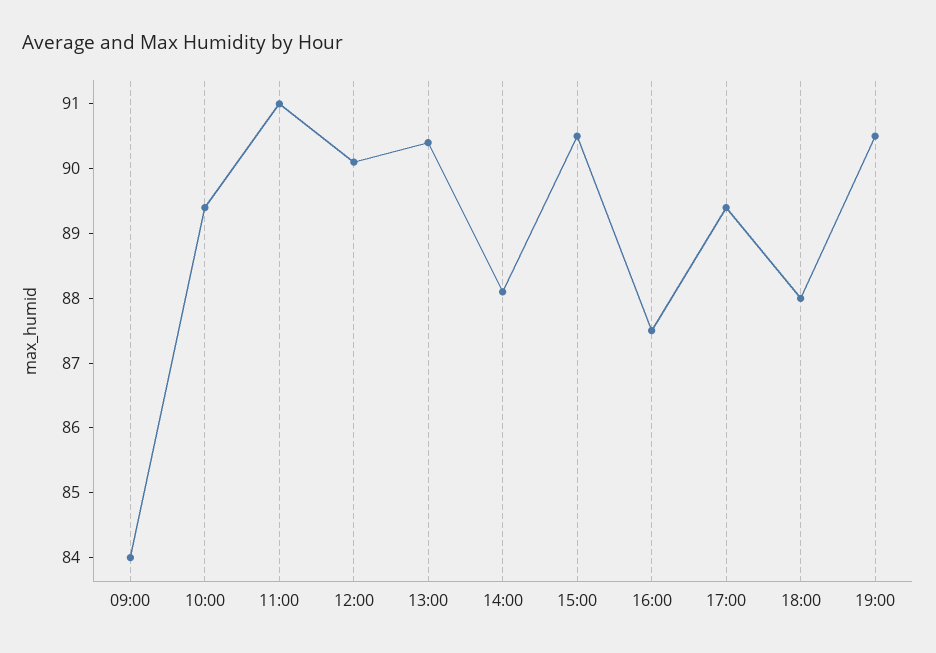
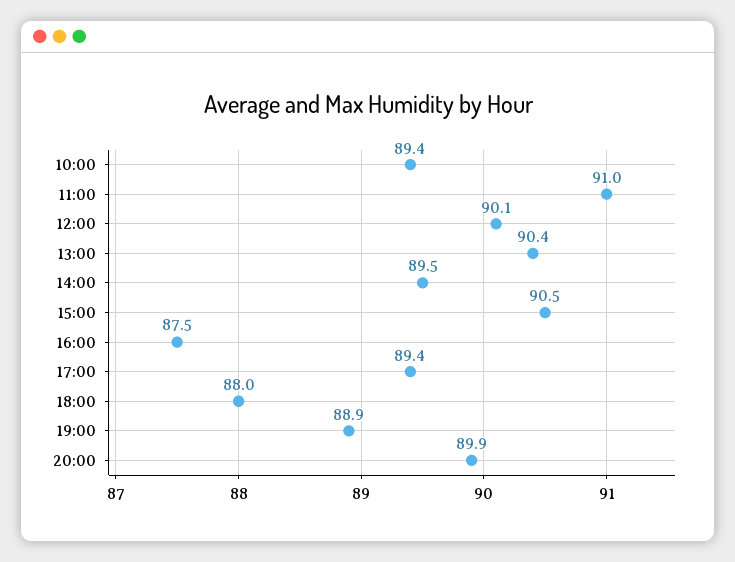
09:00: 84 -> none
14:00: 88 -> 89.5
19:00: 90.5 -> 88.9
20:00: none -> 89.9

